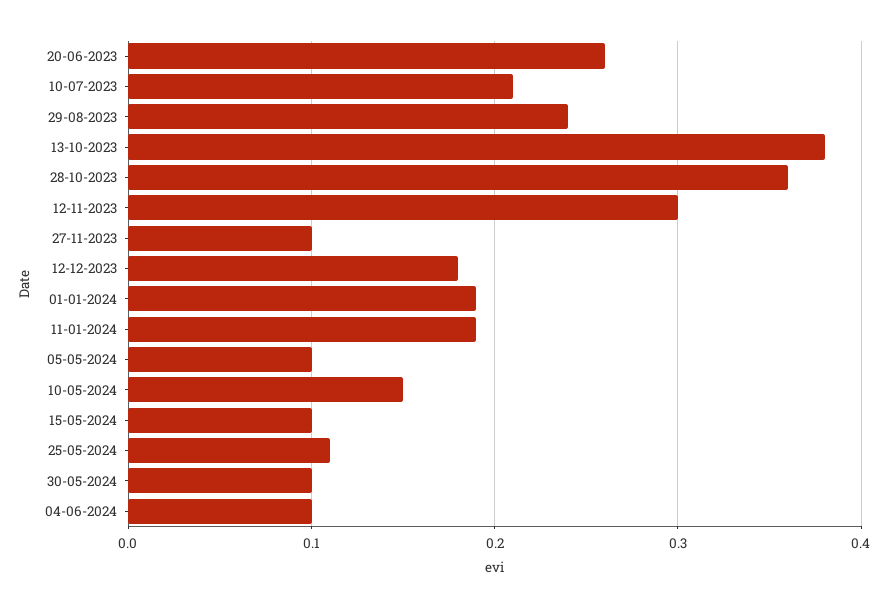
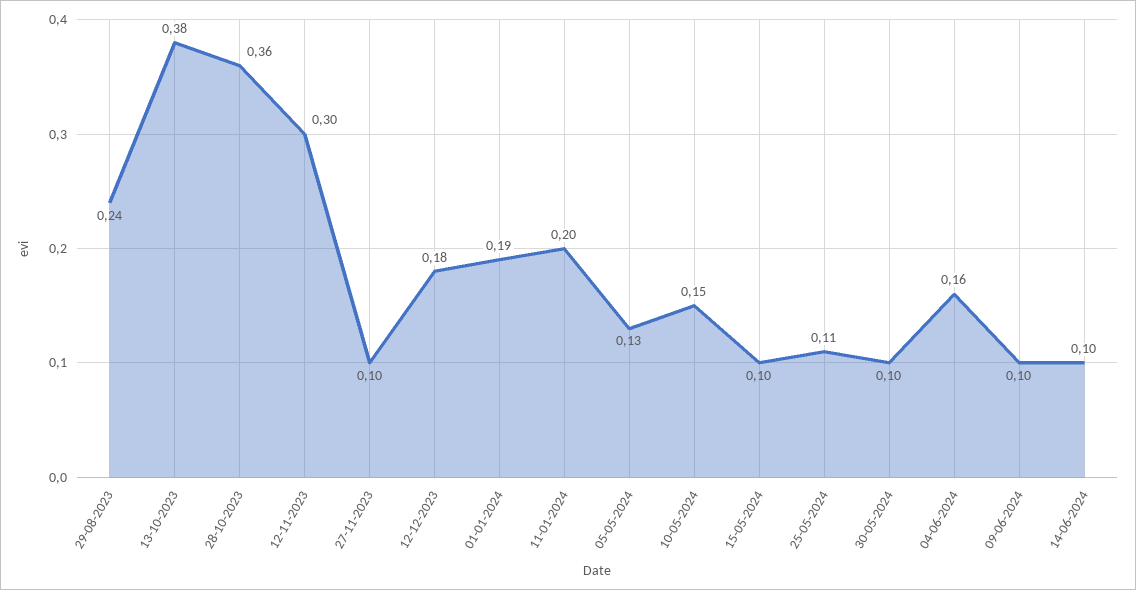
20-06-2023: 0.26 -> none
10-07-2023: 0.21 -> none
11-01-2024: 0.19 -> 0.2
05-05-2024: 0.1 -> 0.13
04-06-2024: 0.1 -> 0.16
09-06-2024: none -> 0.1
14-06-2024: none -> 0.1

